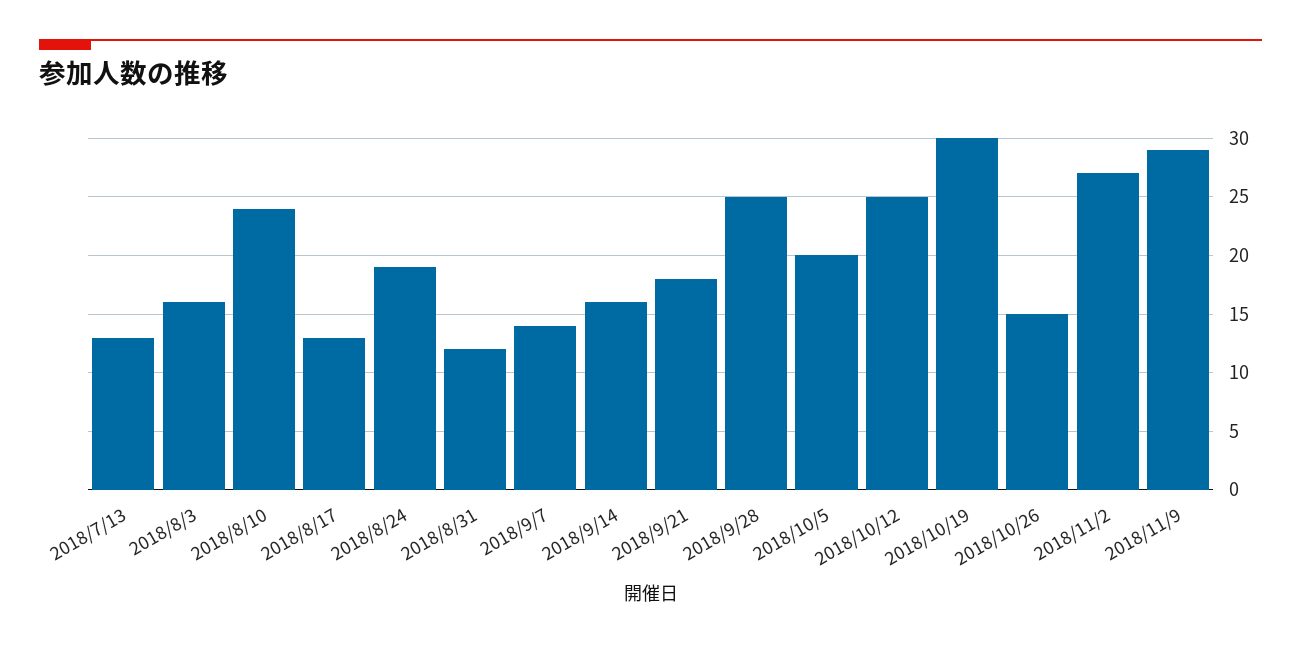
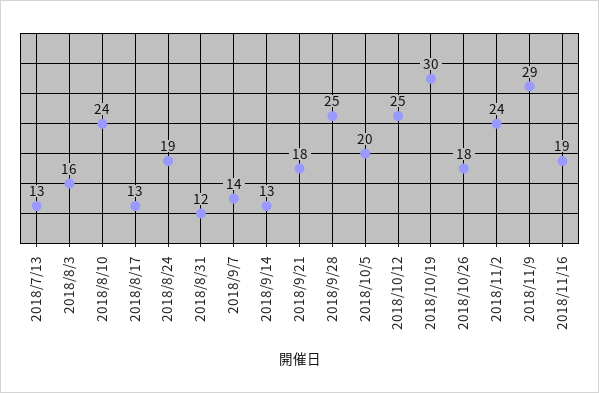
2018/9/14: 16 -> 13
2018/10/26: 15 -> 18
2018/11/2: 27 -> 24
2018/11/16: none -> 19

